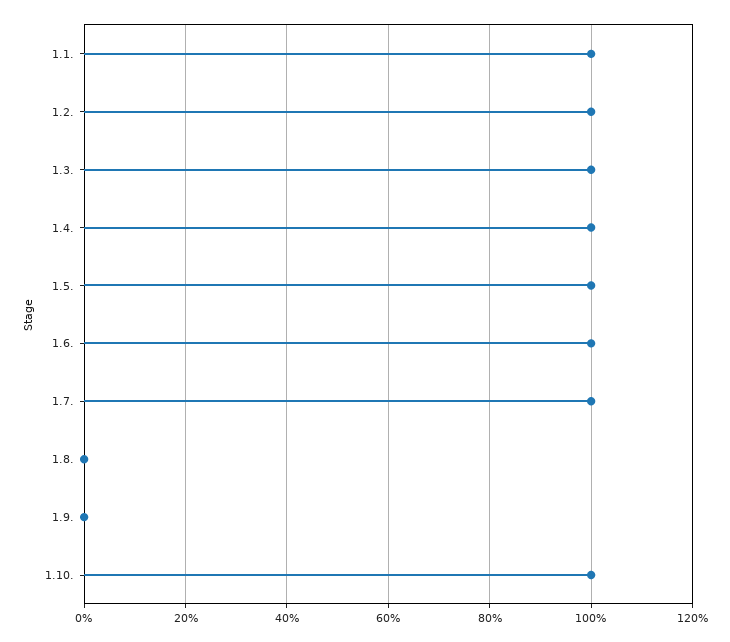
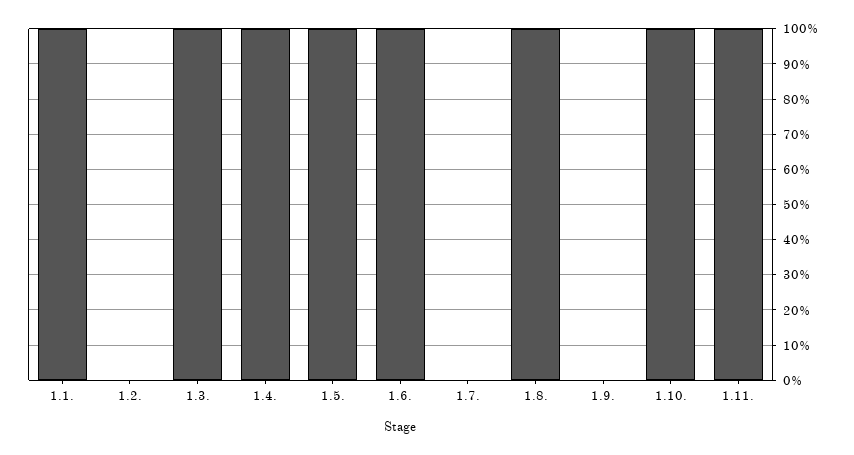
1.2.: 100 -> 0
1.7.: 100 -> 0
1.8.: 0 -> 100
1.11.: none -> 100

